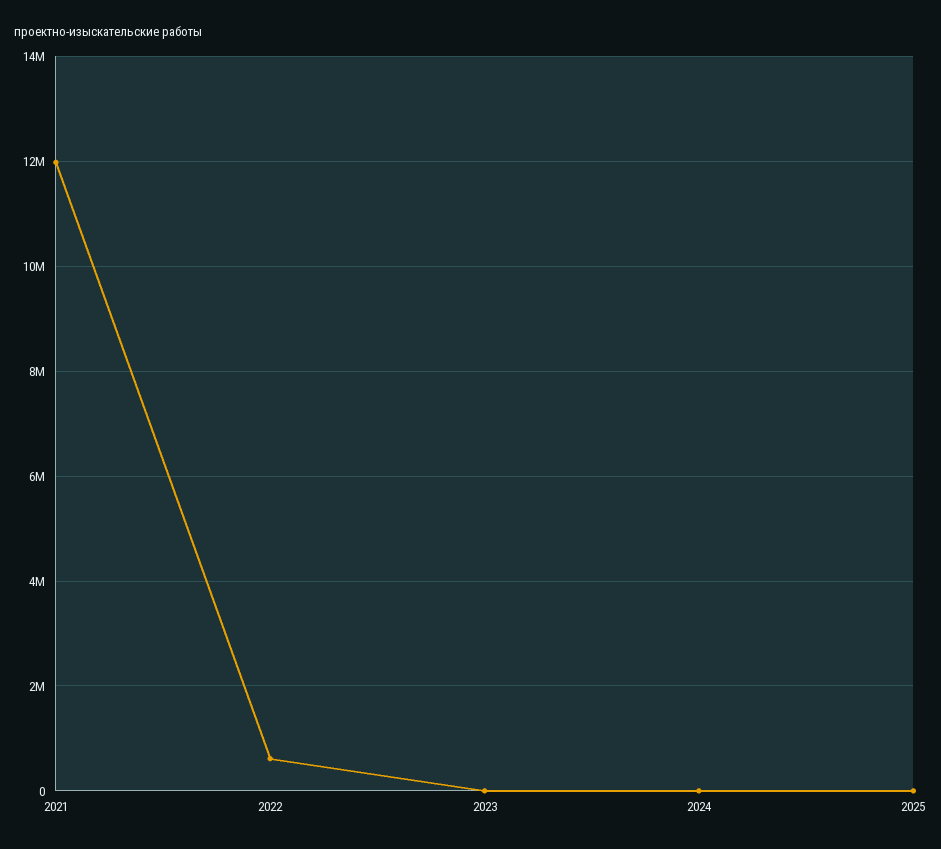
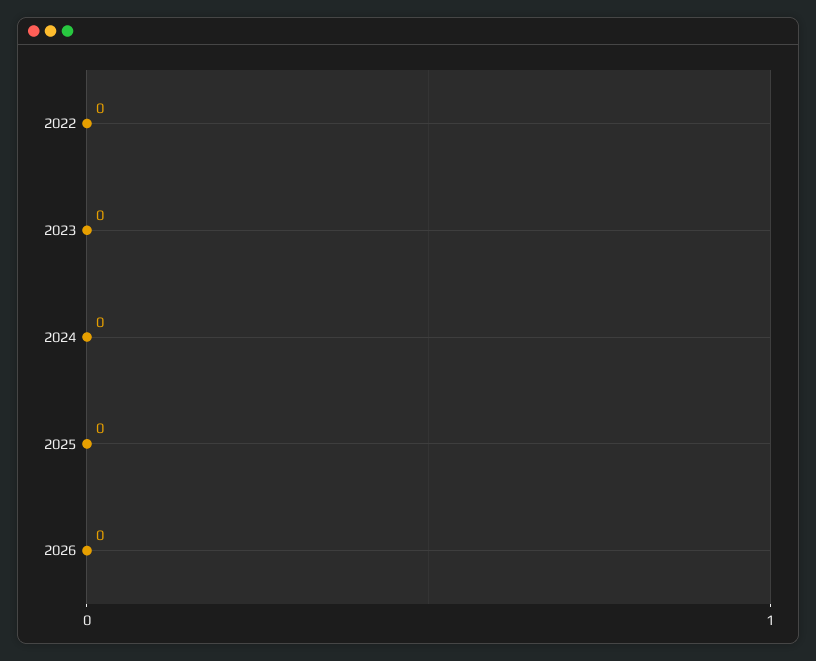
2021: 12000000 -> none
2022: 600000 -> 0
2026: none -> 0

